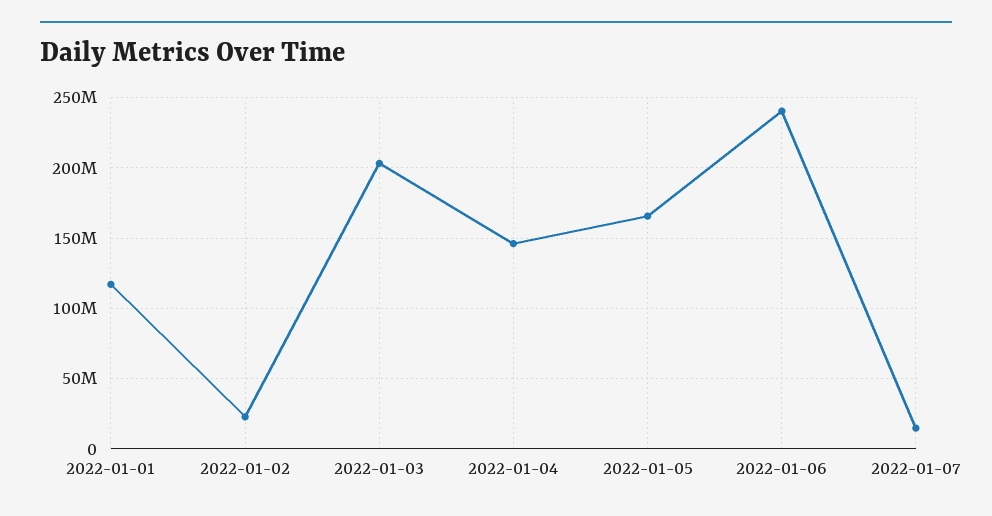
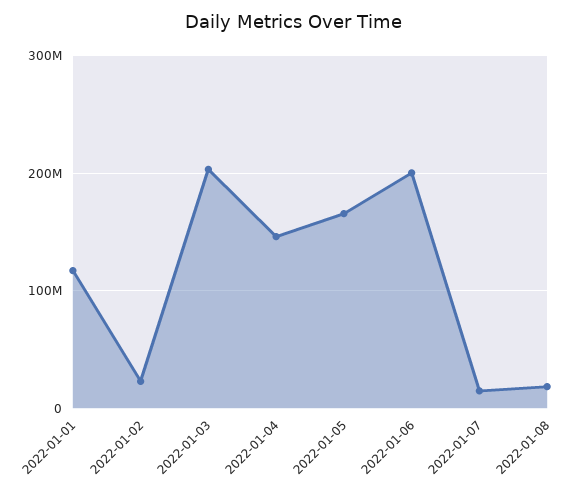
2022-01-06: 240000000 -> 200000000
2022-01-08: none -> 20000000

